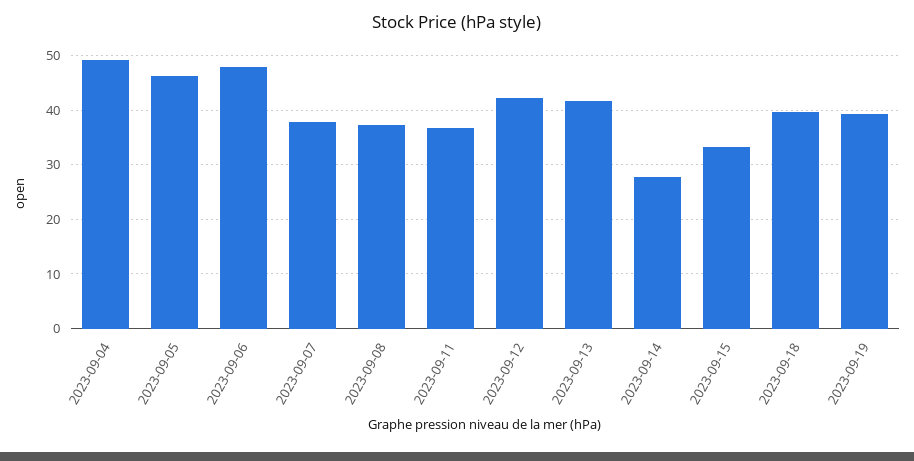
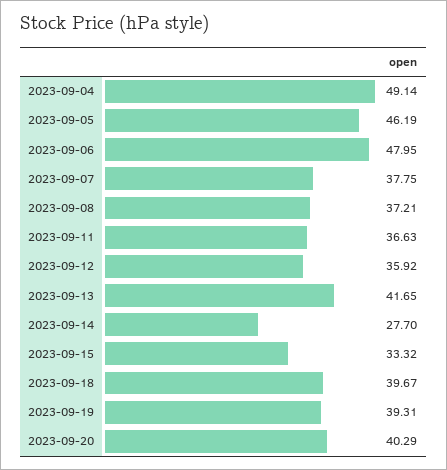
2023-09-12: 42 -> 35.92
2023-09-20: none -> 40.29

